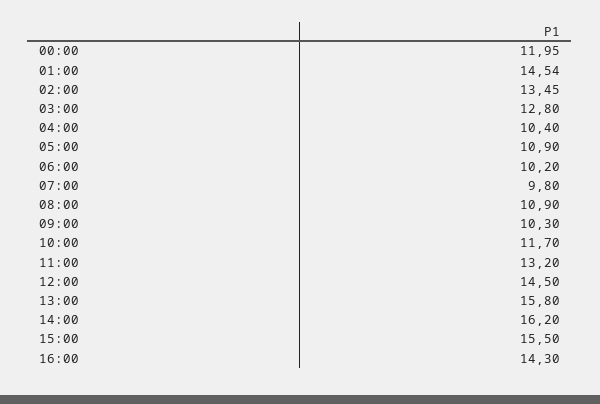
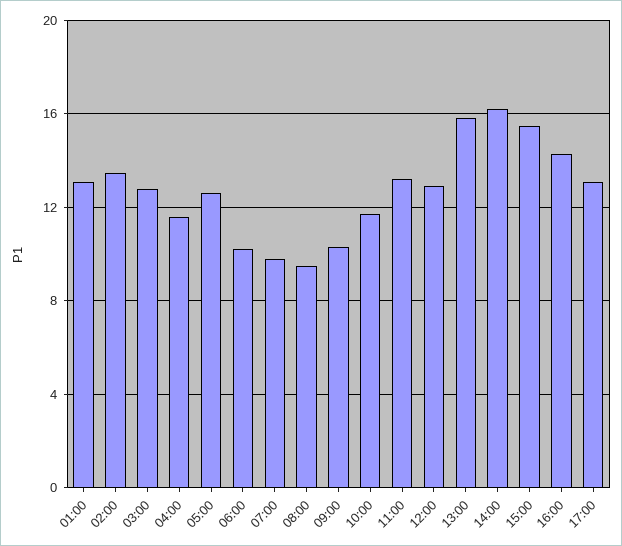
00:00: 11.95 -> none
01:00: 14.54 -> 13
04:00: 10.4 -> 11.5
05:00: 10.9 -> 12.5
08:00: 10.9 -> 9.5
12:00: 14.5 -> 13
17:00: none -> 13

